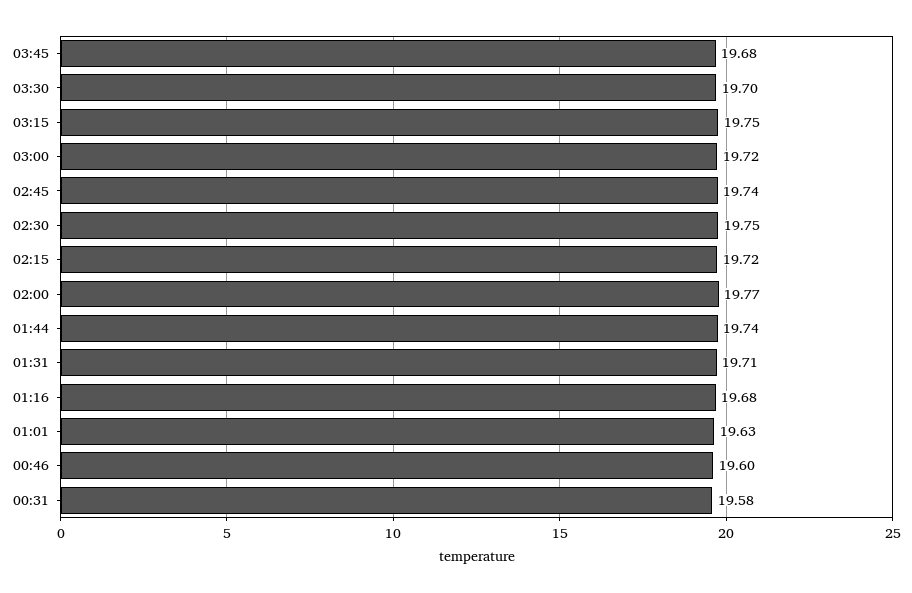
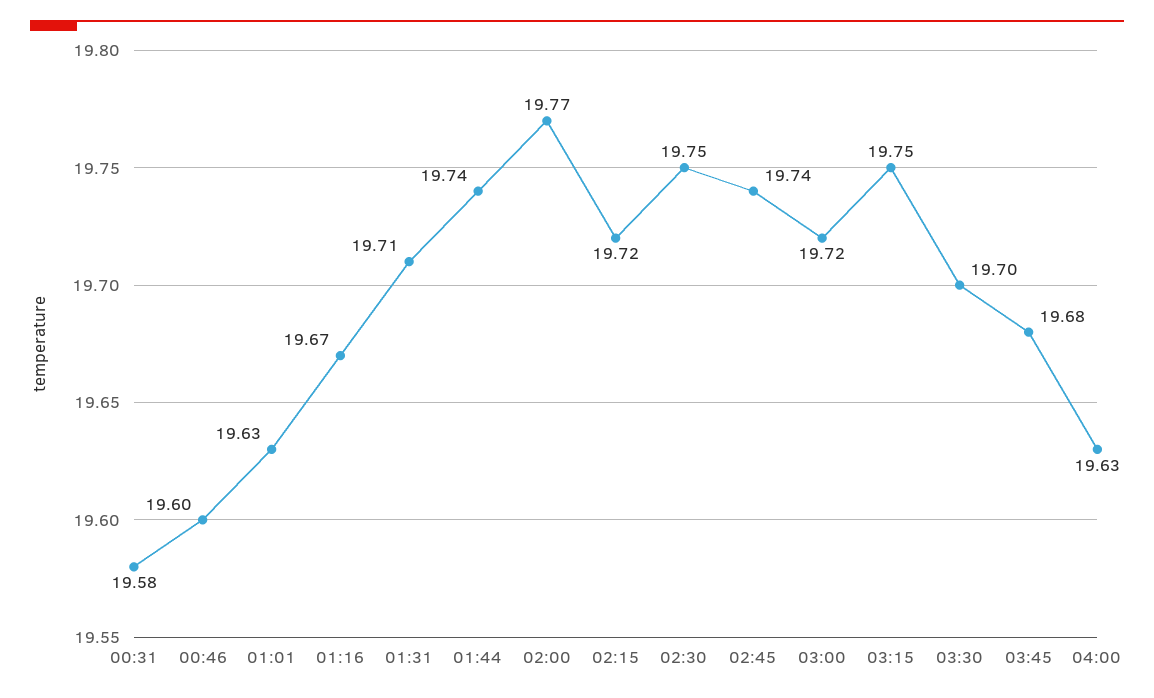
01:16: 19.68 -> 19.67
04:00: none -> 19.63

